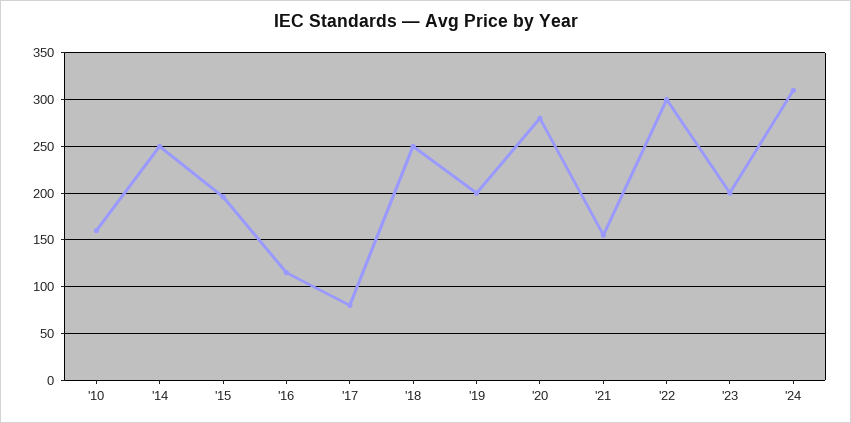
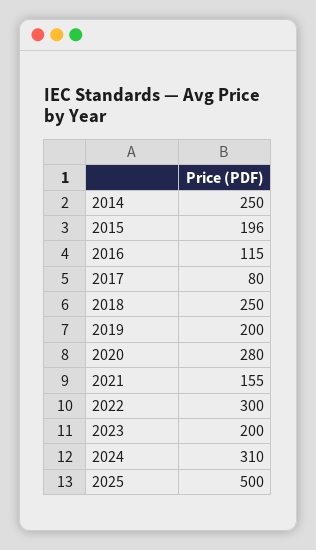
'10: 160 -> none
2025: none -> 500

